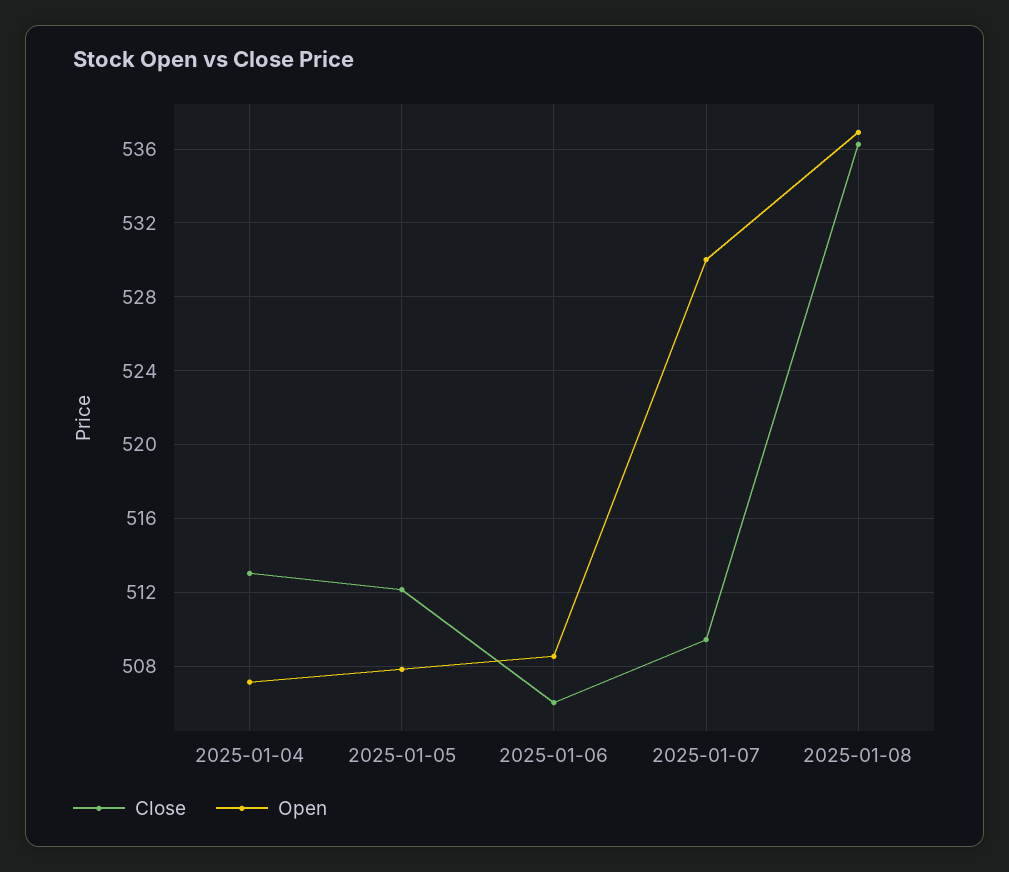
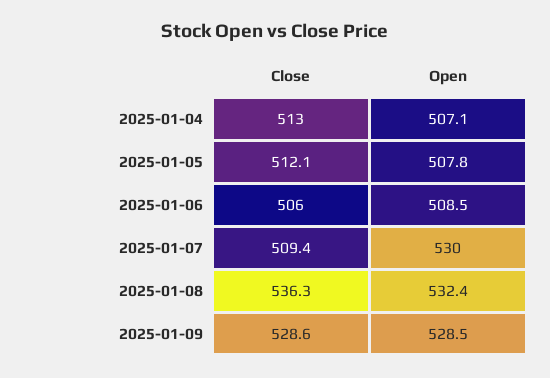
Open, 2025-01-08: 537 -> 532.4
Close, 2025-01-09: none -> 528.6
Open, 2025-01-09: none -> 528.5

